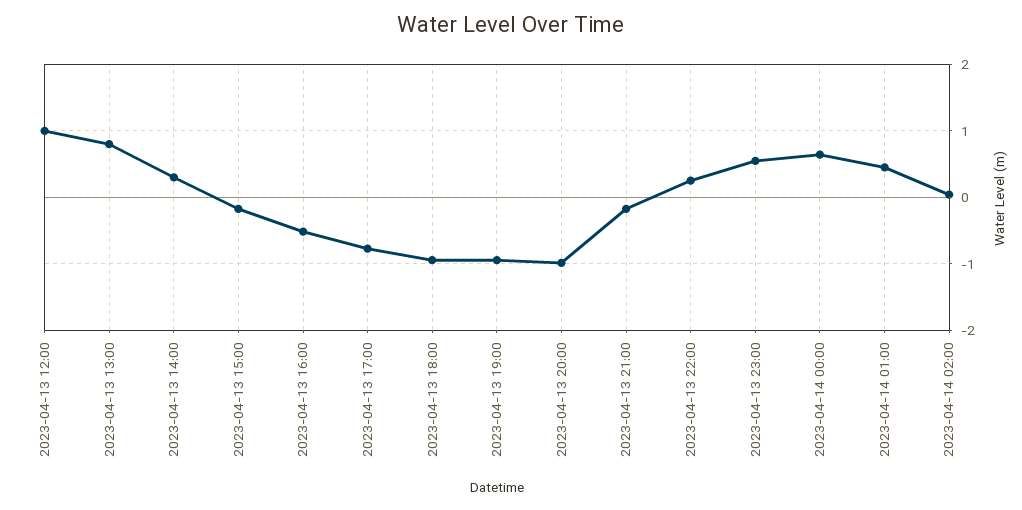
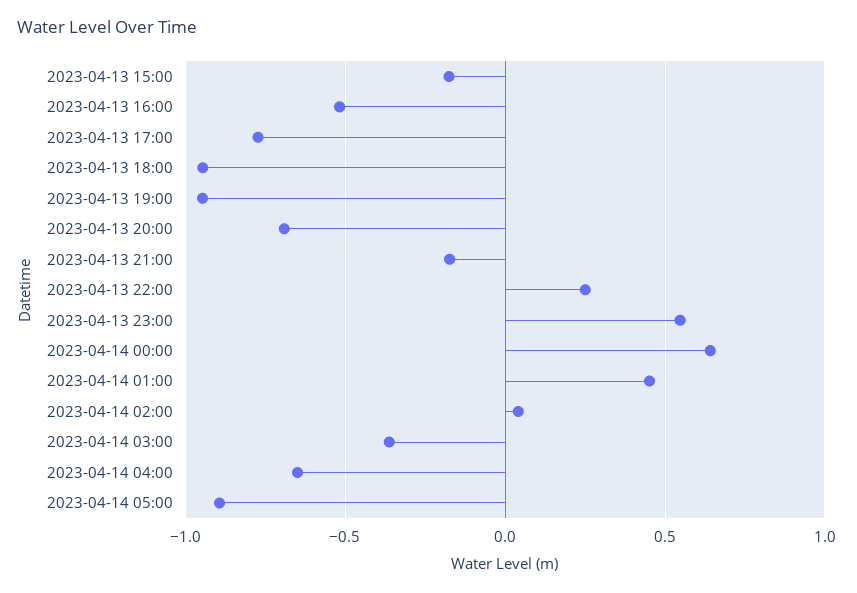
2023-04-13 12:00: 1 -> none
2023-04-13 13:00: 0.8 -> none
2023-04-13 14:00: 0.3 -> none
2023-04-13 20:00: -1 -> -0.7
2023-04-14 03:00: none -> -0.35
2023-04-14 04:00: none -> -0.65
2023-04-14 05:00: none -> -0.9

